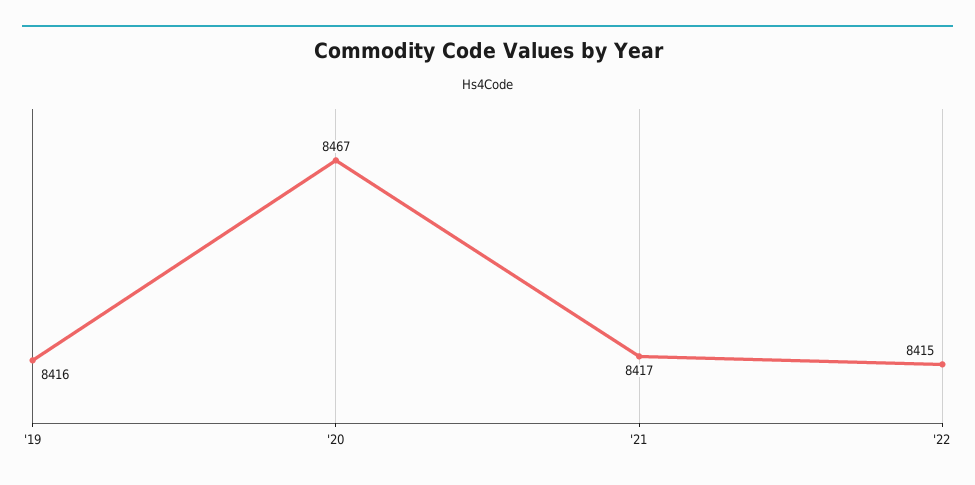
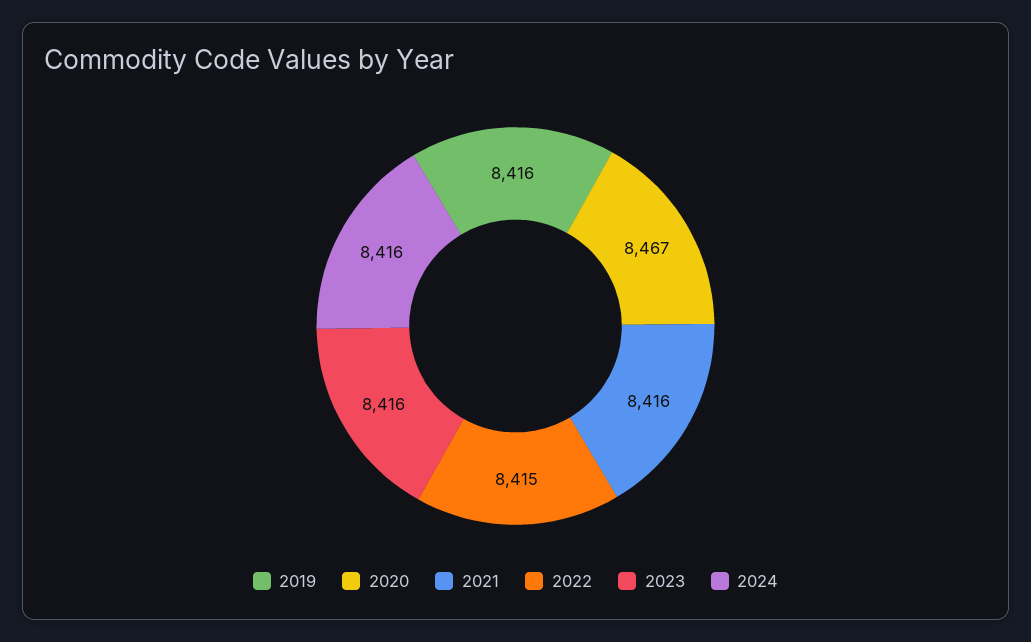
'21: 8417 -> 8416
2023: none -> 8416
2024: none -> 8416

